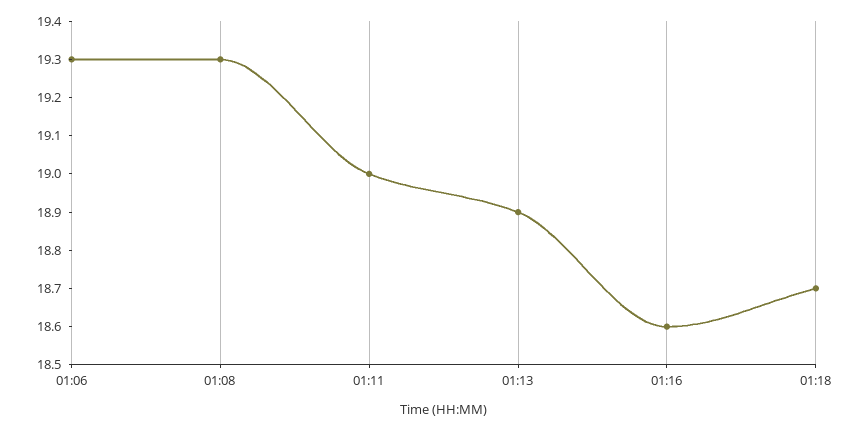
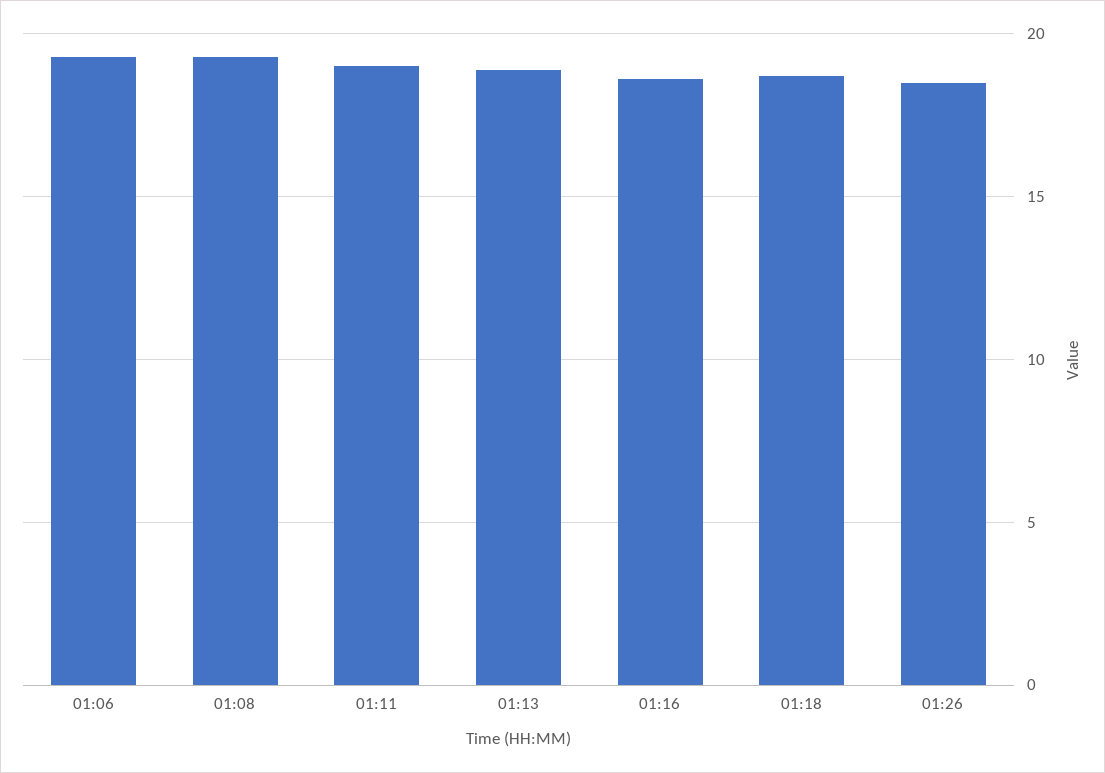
01:26: none -> 18.5

